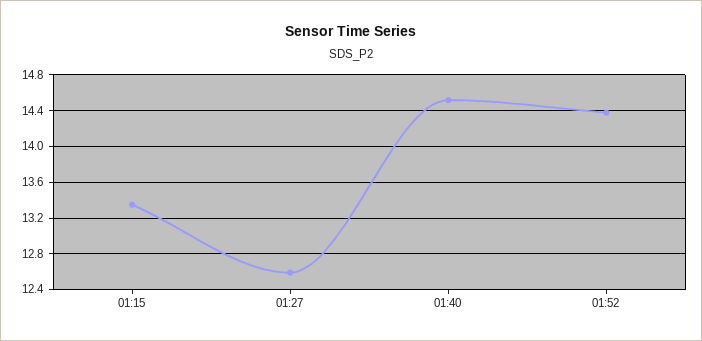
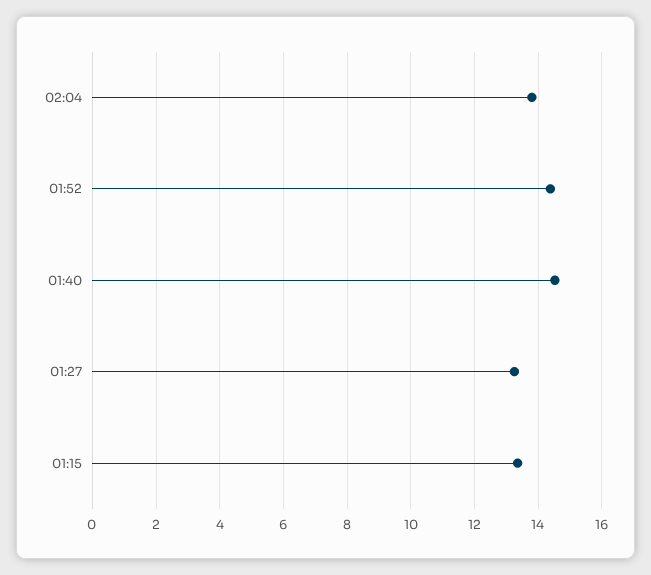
01:27: 12.6 -> 13.2
02:04: none -> 13.8

